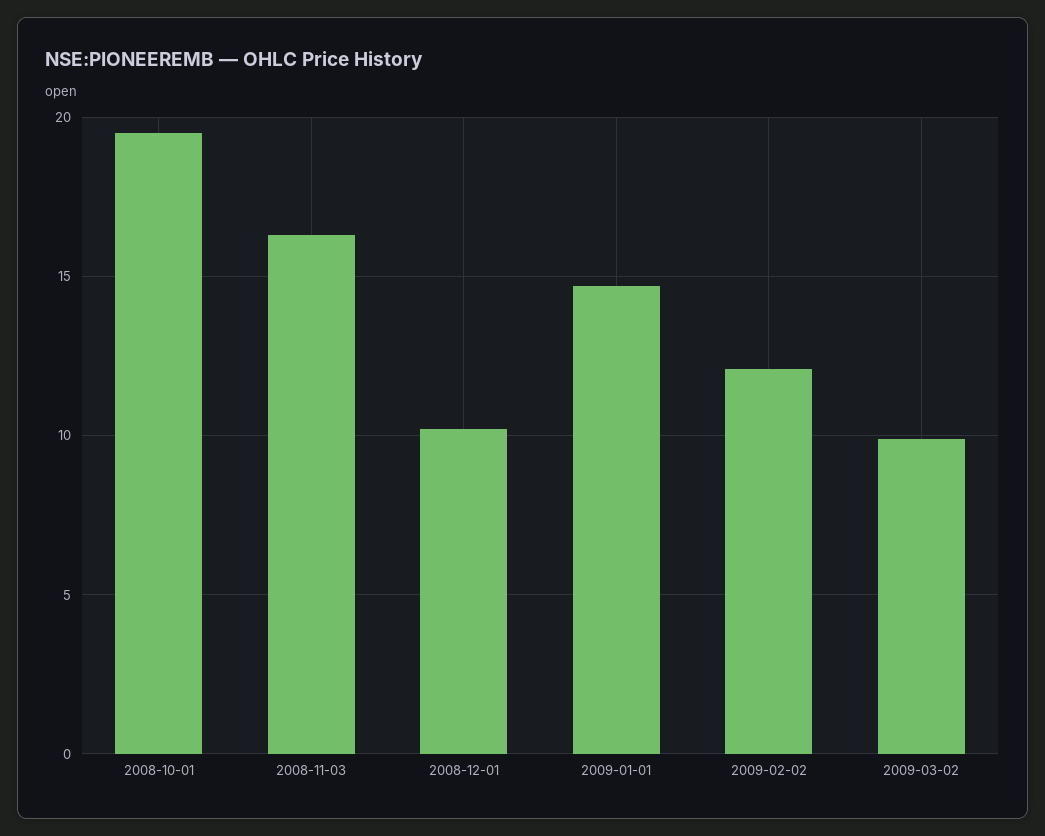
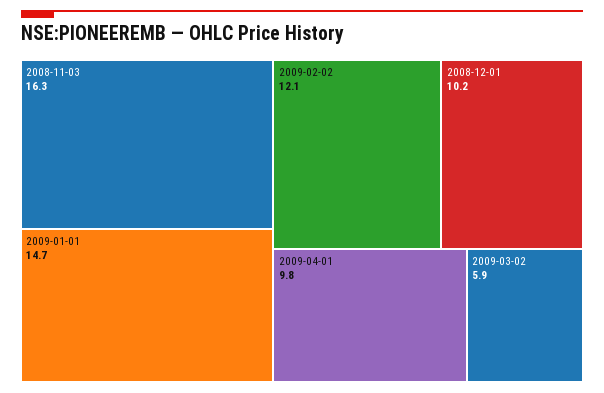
2008-10-01: 19.5 -> none
2009-03-02: 10 -> 5.9
2009-04-01: none -> 9.8

